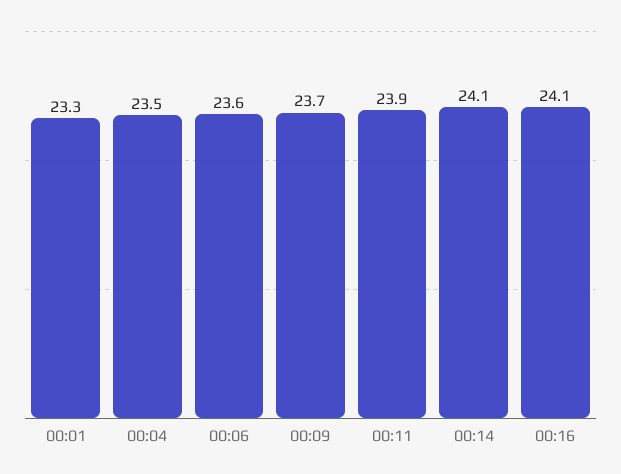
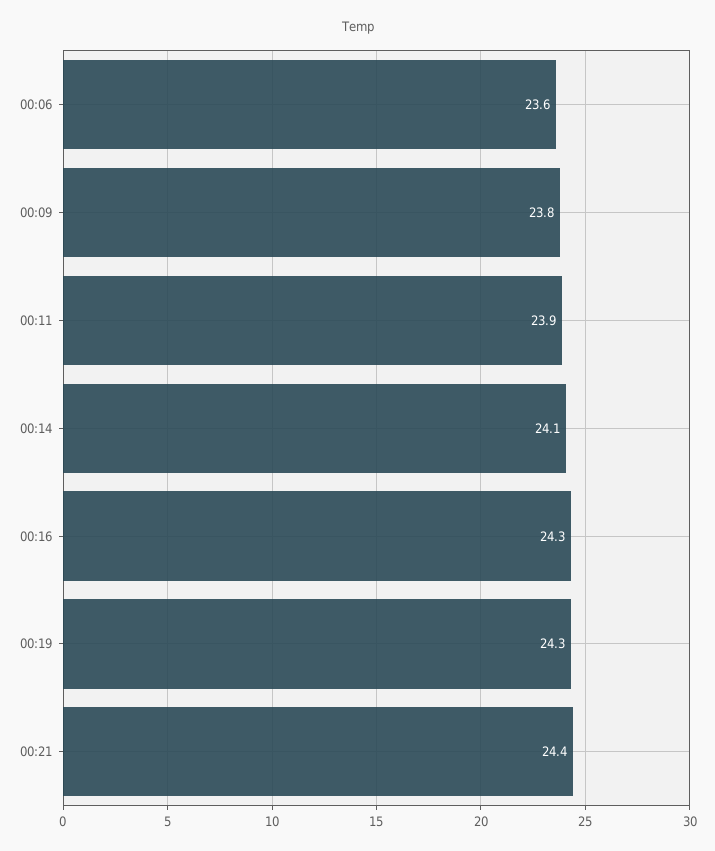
00:01: 23.3 -> none
00:04: 23.5 -> none
00:09: 23.7 -> 23.8
00:16: 24.1 -> 24.3
00:19: none -> 24.3
00:21: none -> 24.4

